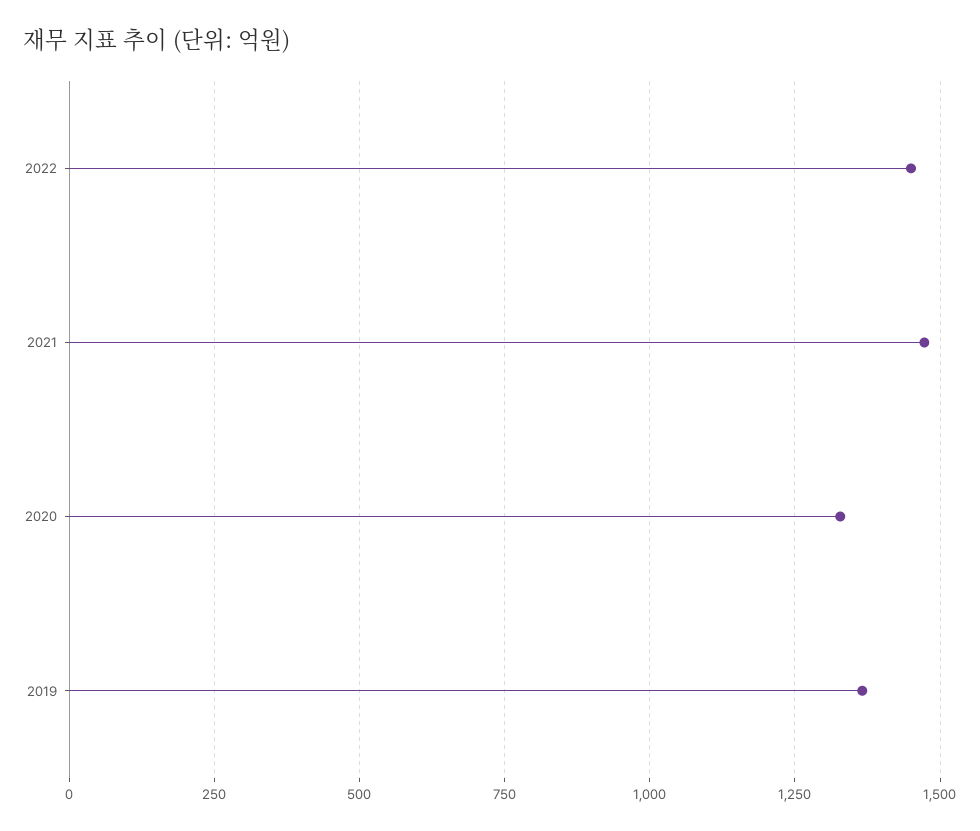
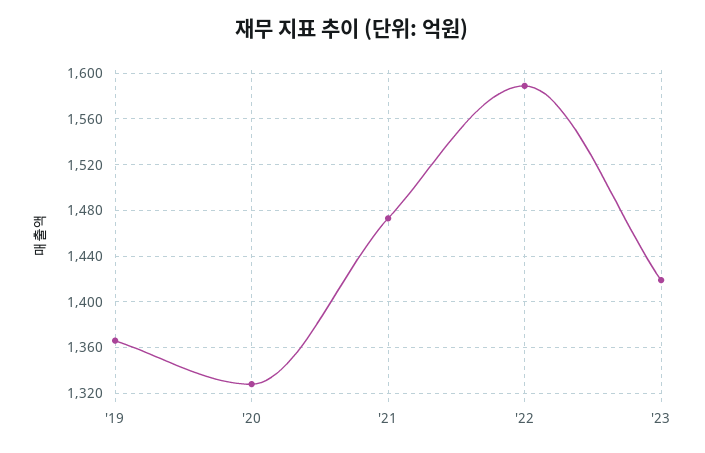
2022: 1450 -> 1590
'23: none -> 1420

